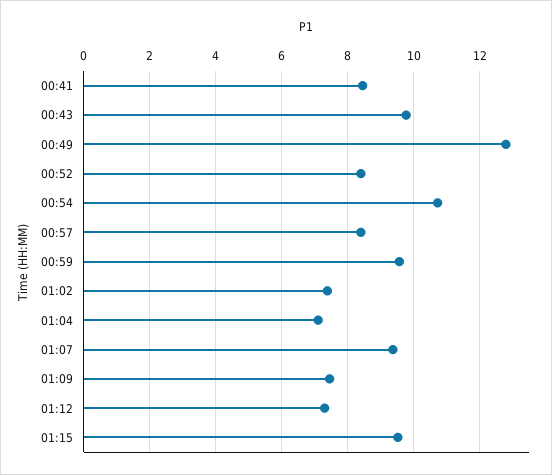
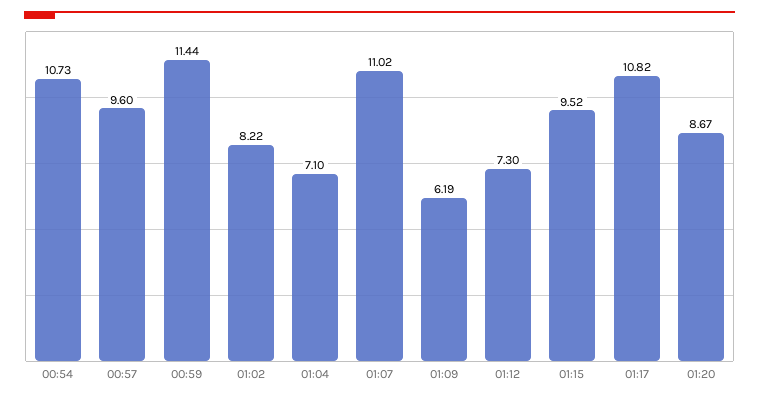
00:41: 8.4 -> none
00:43: 9.8 -> none
00:49: 12.8 -> none
00:52: 8.4 -> none
00:57: 8.4 -> 9.6
00:59: 9.6 -> 11.44
01:02: 7.4 -> 8.22
01:07: 9.4 -> 11.02
01:09: 7.4 -> 6.19
01:17: none -> 10.82
01:20: none -> 8.67

